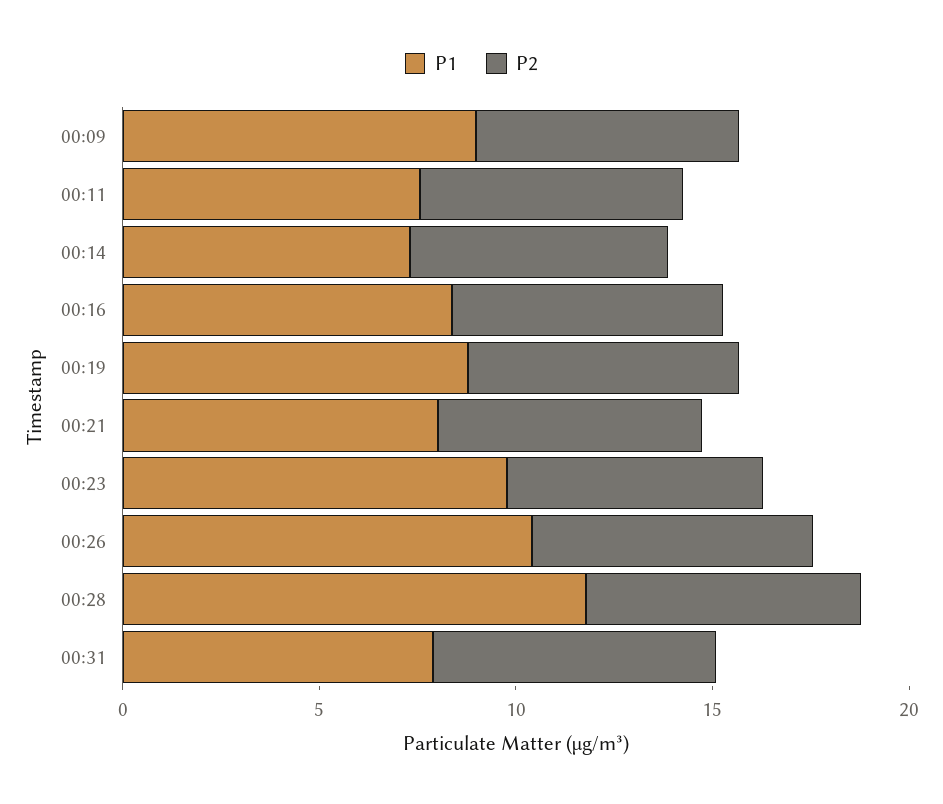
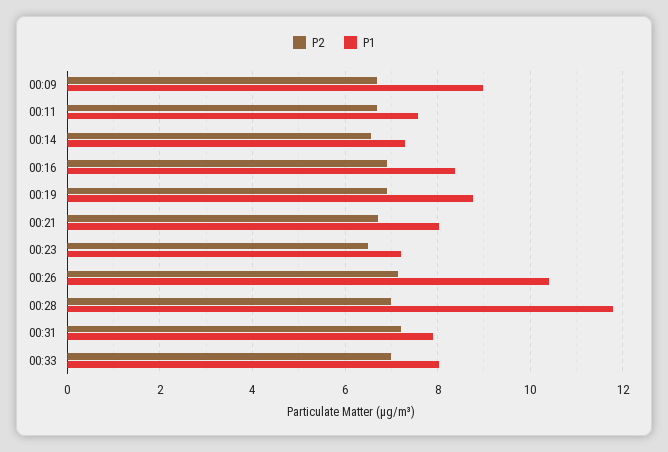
P1, 00:23: 10 -> 7.2
P2, 00:33: none -> 7
P1, 00:33: none -> 8

